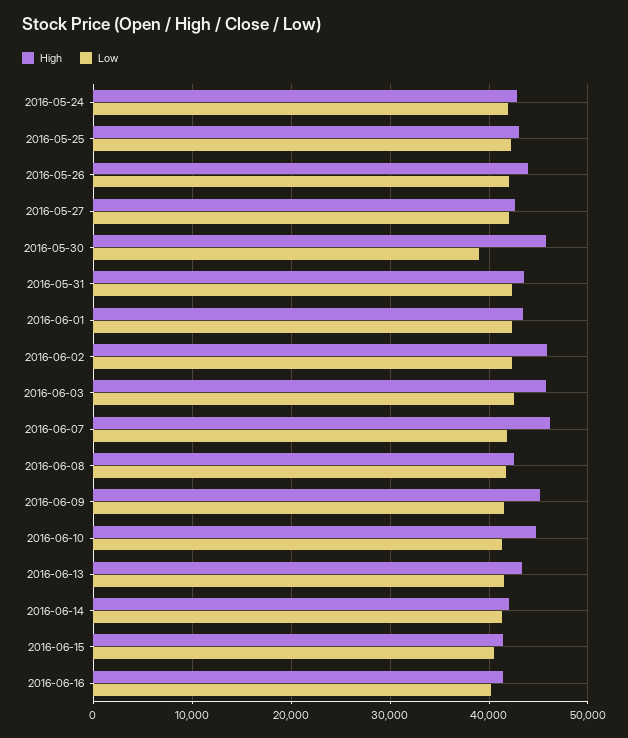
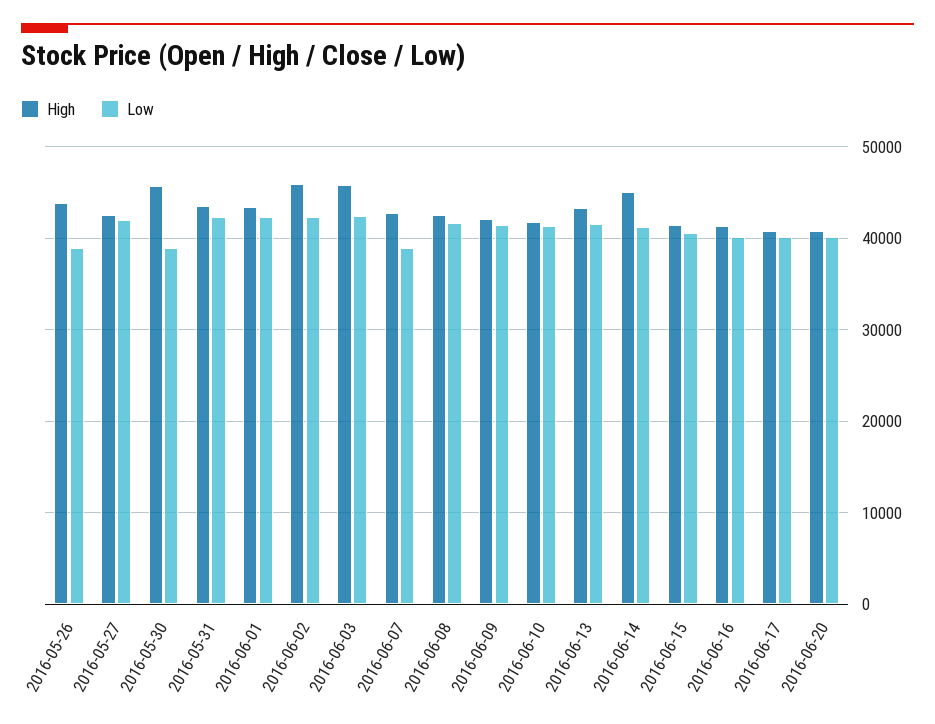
High, 2016-05-24: 43000 -> none
Low, 2016-05-24: 42000 -> none
High, 2016-05-25: 43000 -> none
Low, 2016-05-25: 42000 -> none
Low, 2016-05-26: 42000 -> 39000
High, 2016-06-07: 46000 -> 43000
Low, 2016-06-07: 42000 -> 39000
High, 2016-06-09: 45000 -> 42000
High, 2016-06-10: 45000 -> 42000
High, 2016-06-14: 42000 -> 45000
High, 2016-06-17: none -> 41000
Low, 2016-06-17: none -> 40000
High, 2016-06-20: none -> 41000
Low, 2016-06-20: none -> 40000

